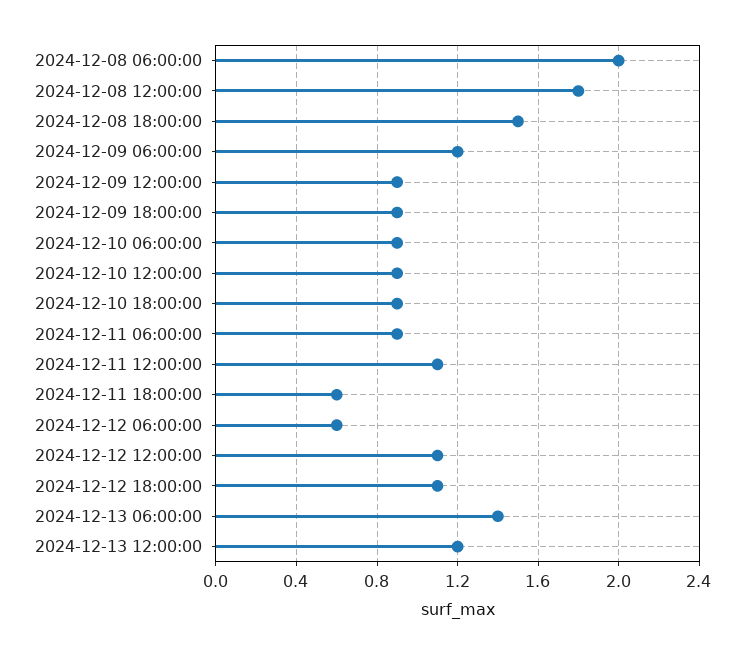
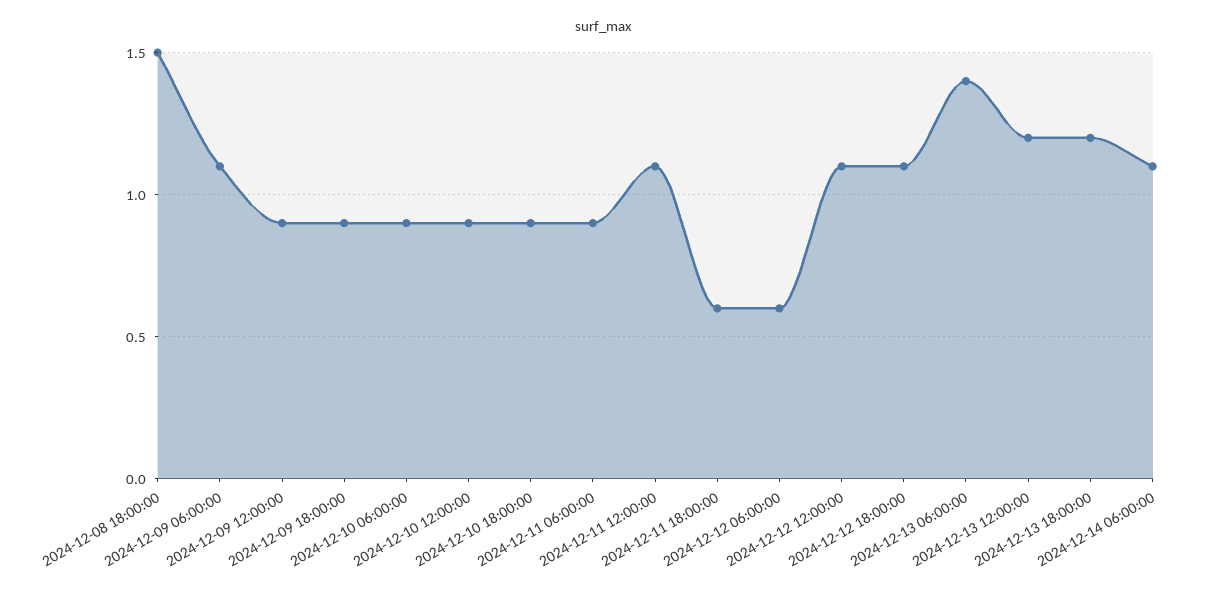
2024-12-08 06:00:00: 2 -> none
2024-12-08 12:00:00: 1.8 -> none
2024-12-09 06:00:00: 1.2 -> 1.1
2024-12-13 18:00:00: none -> 1.2
2024-12-14 06:00:00: none -> 1.1

